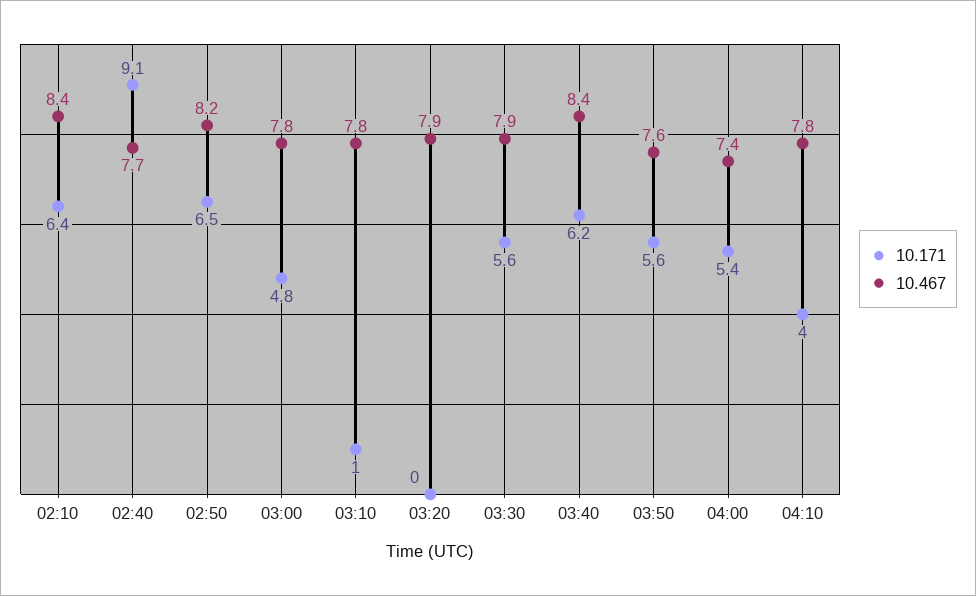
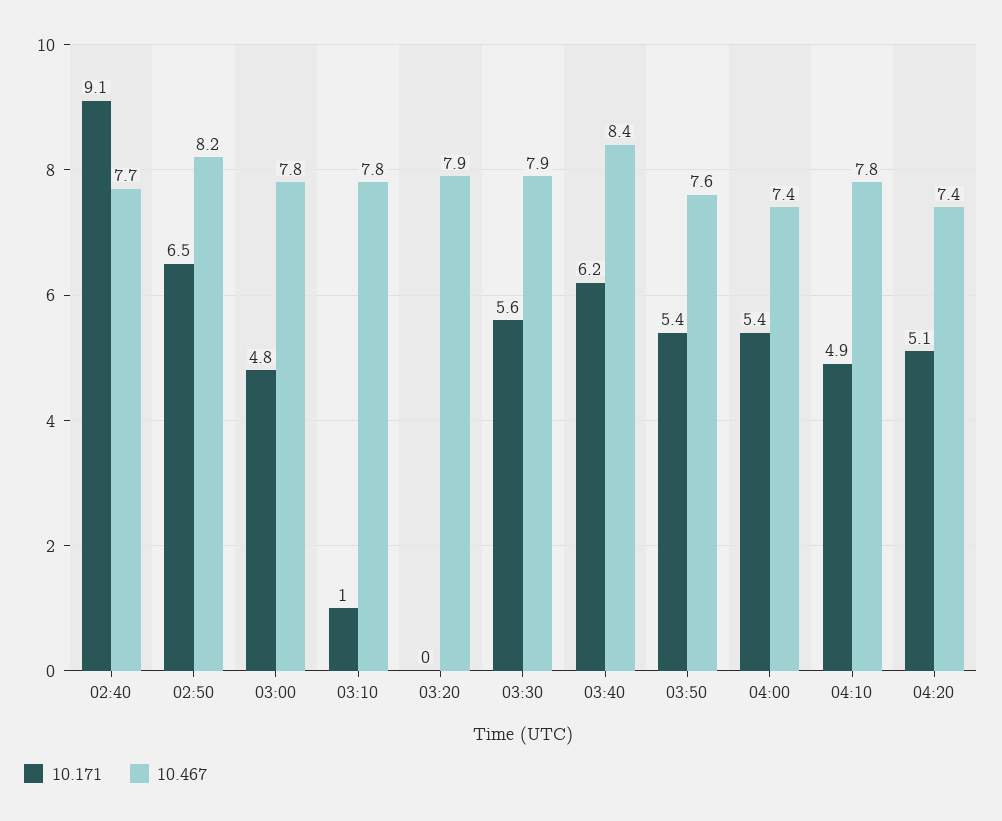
10.171, 02:10: 6.4 -> none
10.467, 02:10: 8.4 -> none
10.171, 03:50: 5.6 -> 5.4
10.171, 04:10: 4 -> 4.9
10.171, 04:20: none -> 5.1
10.467, 04:20: none -> 7.4

